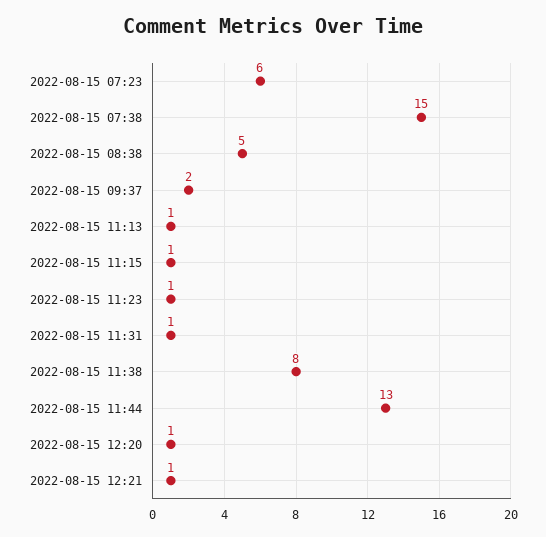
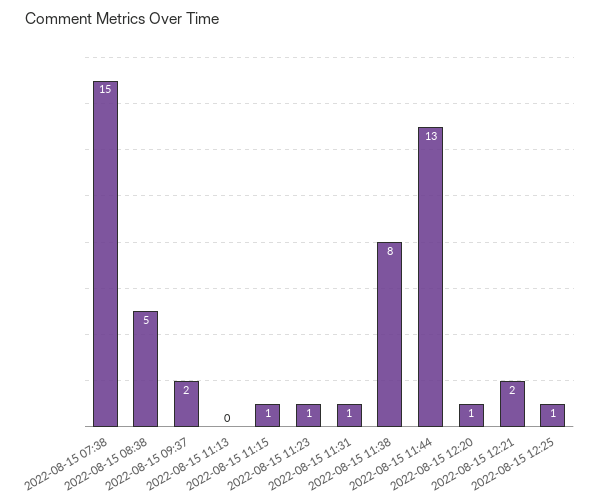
2022-08-15 07:23: 6 -> none
2022-08-15 11:13: 1 -> 0
2022-08-15 12:21: 1 -> 2
2022-08-15 12:25: none -> 1

